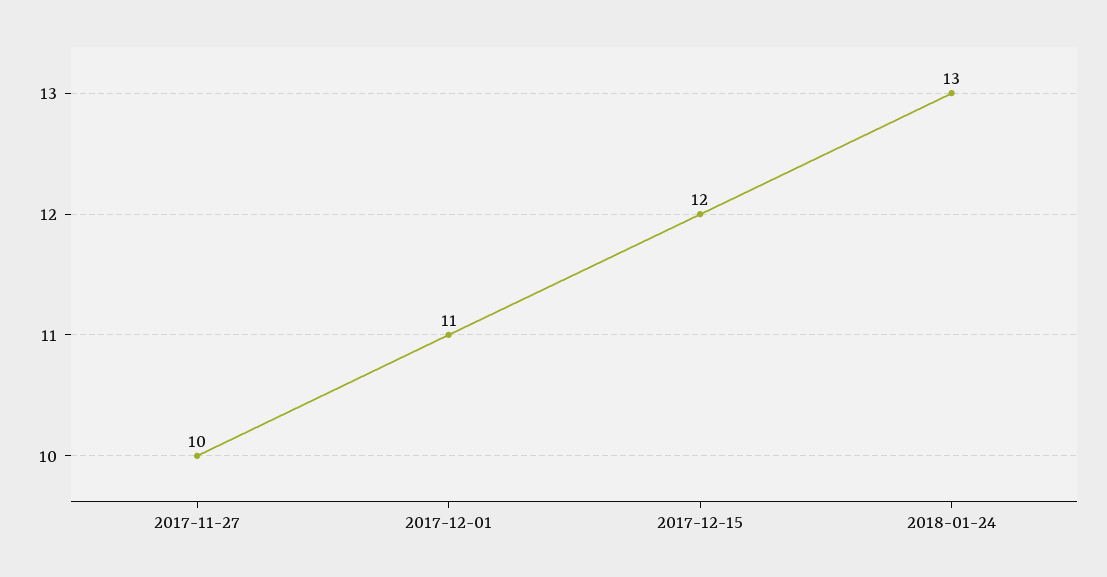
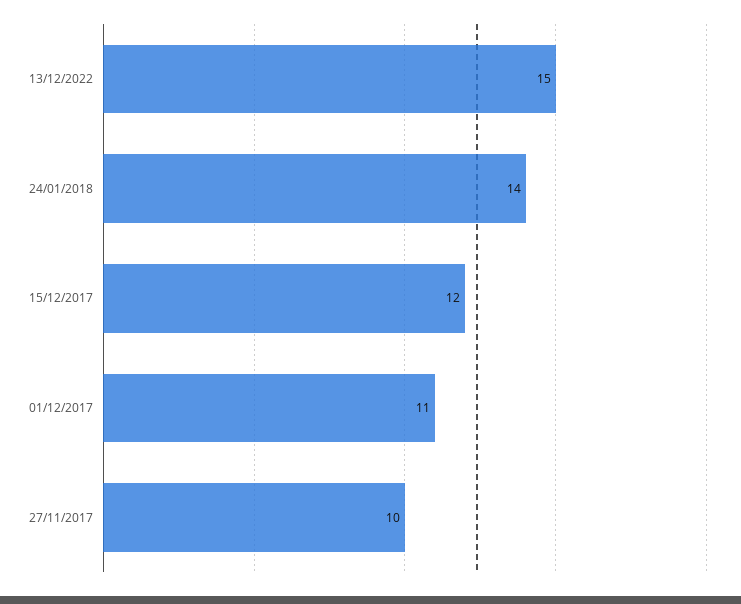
2018-01-24: 13 -> 14
13/12/2022: none -> 15

